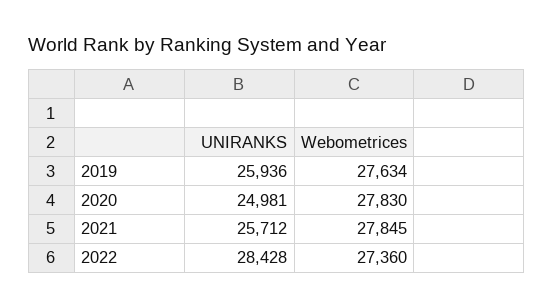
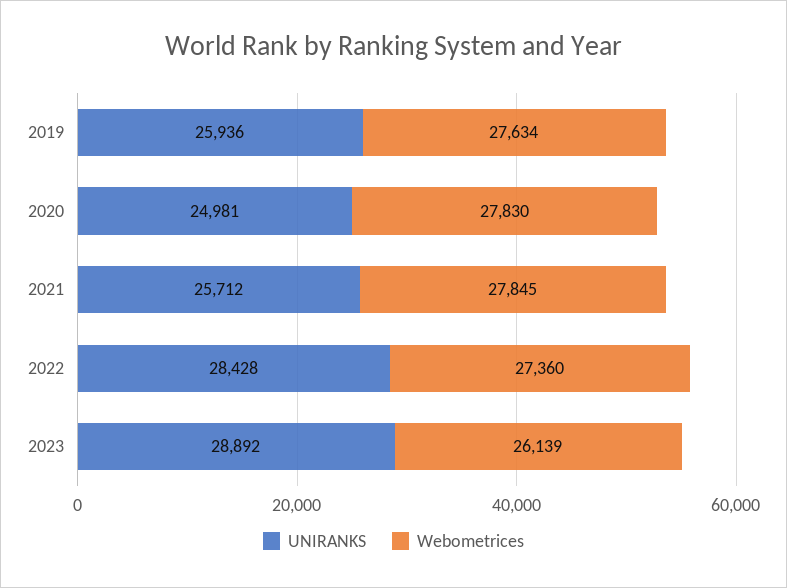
UNIRANKS, 2023: none -> 28892
Webometrices, 2023: none -> 26139

